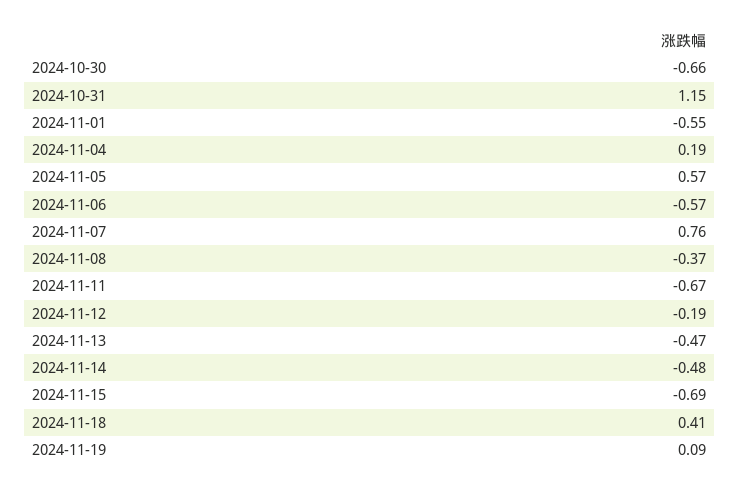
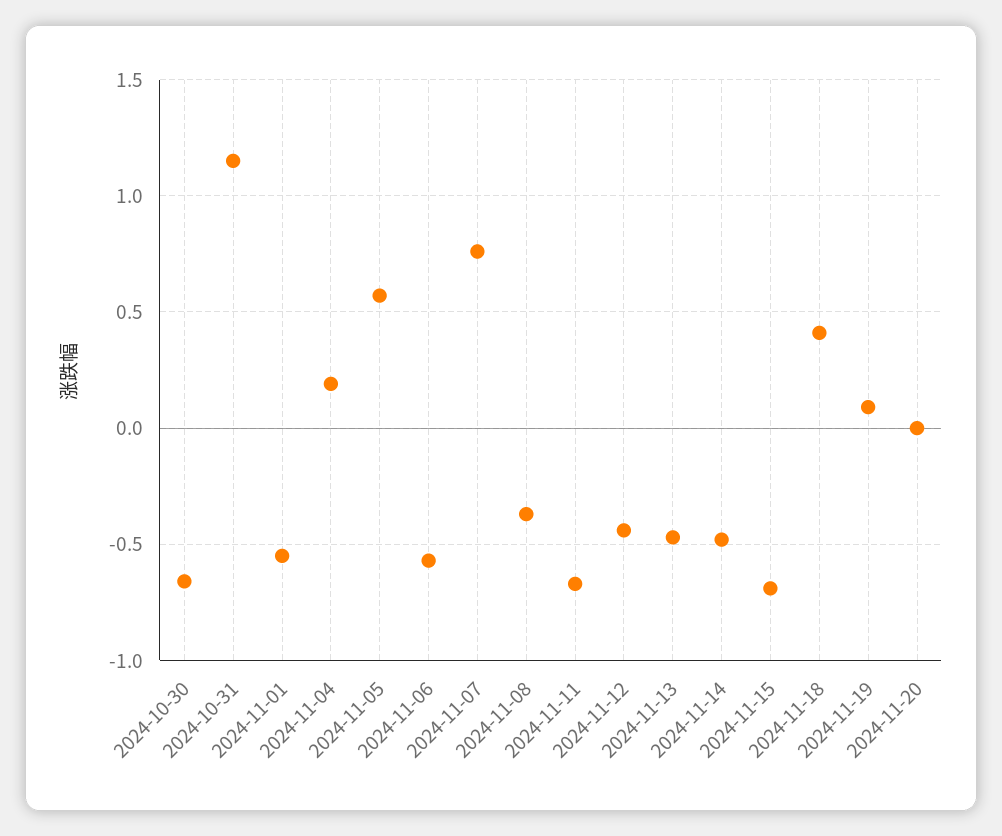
2024-11-12: -0.19 -> -0.45
2024-11-20: none -> 0

